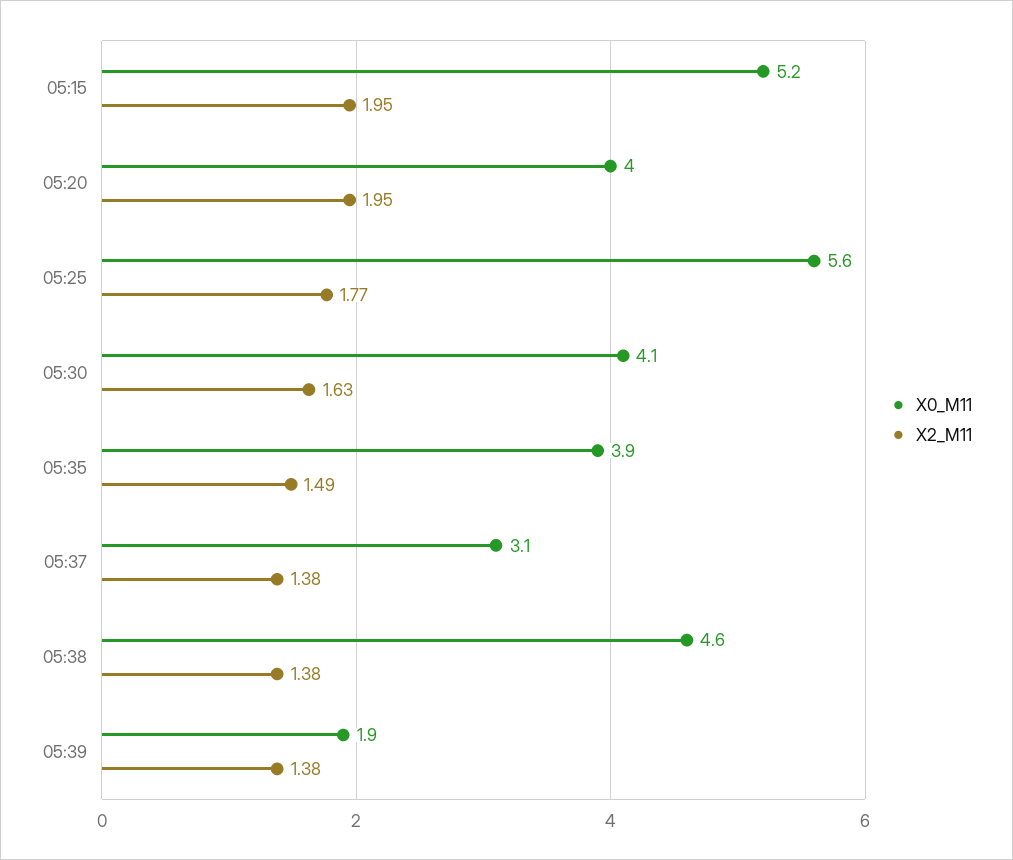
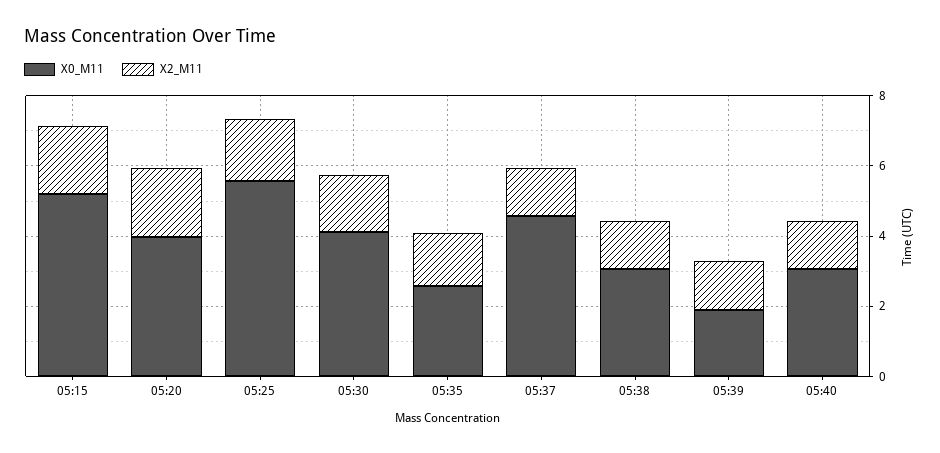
X0_M11, 05:35: 3.9 -> 2.5
X0_M11, 05:37: 3.1 -> 4.5
X0_M11, 05:38: 4.6 -> 3
X0_M11, 05:40: none -> 3
X2_M11, 05:40: none -> 1.5

